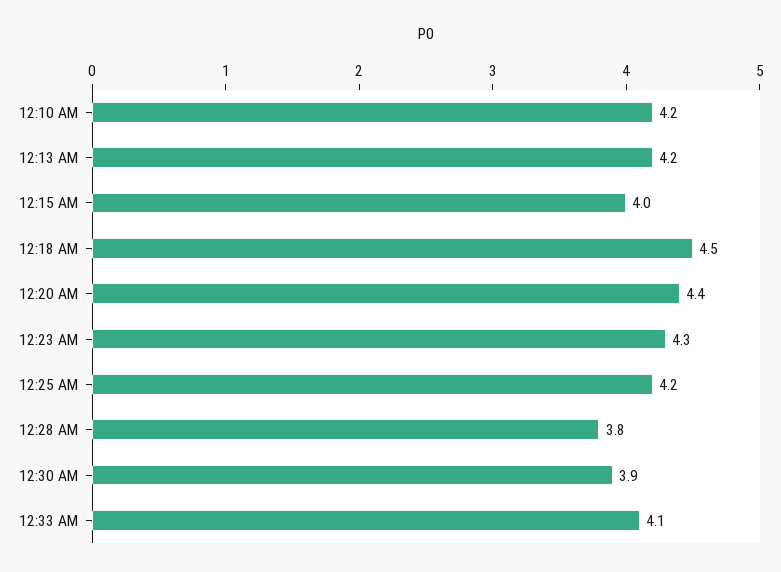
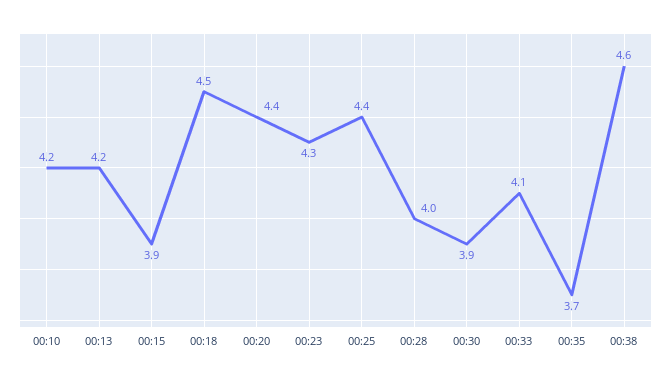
12:15 AM: 4 -> 3.9
12:25 AM: 4.2 -> 4.4
12:28 AM: 3.8 -> 4
00:35: none -> 3.7
00:38: none -> 4.6

